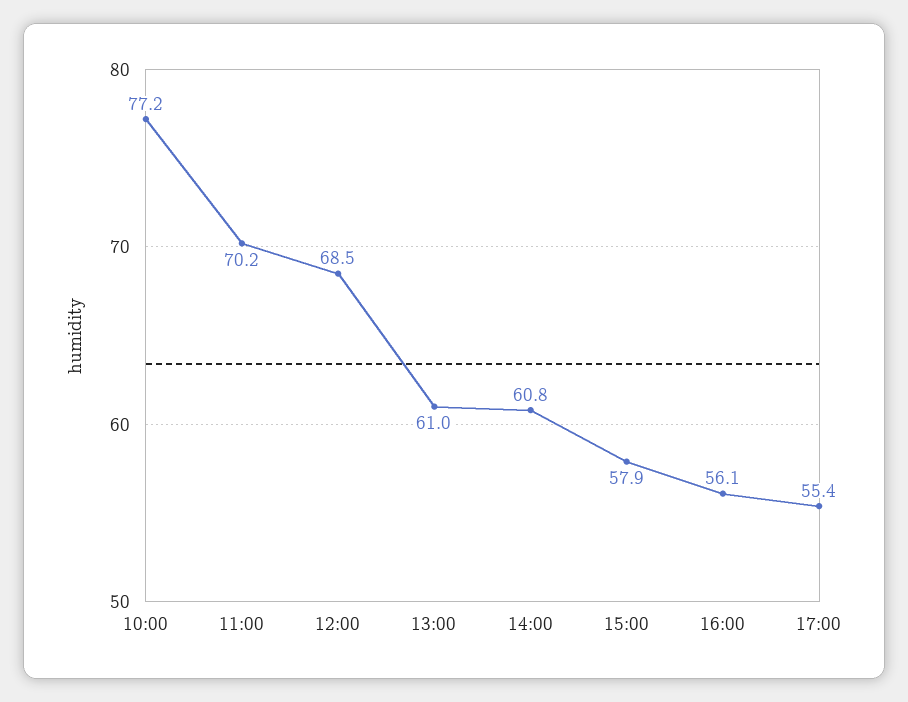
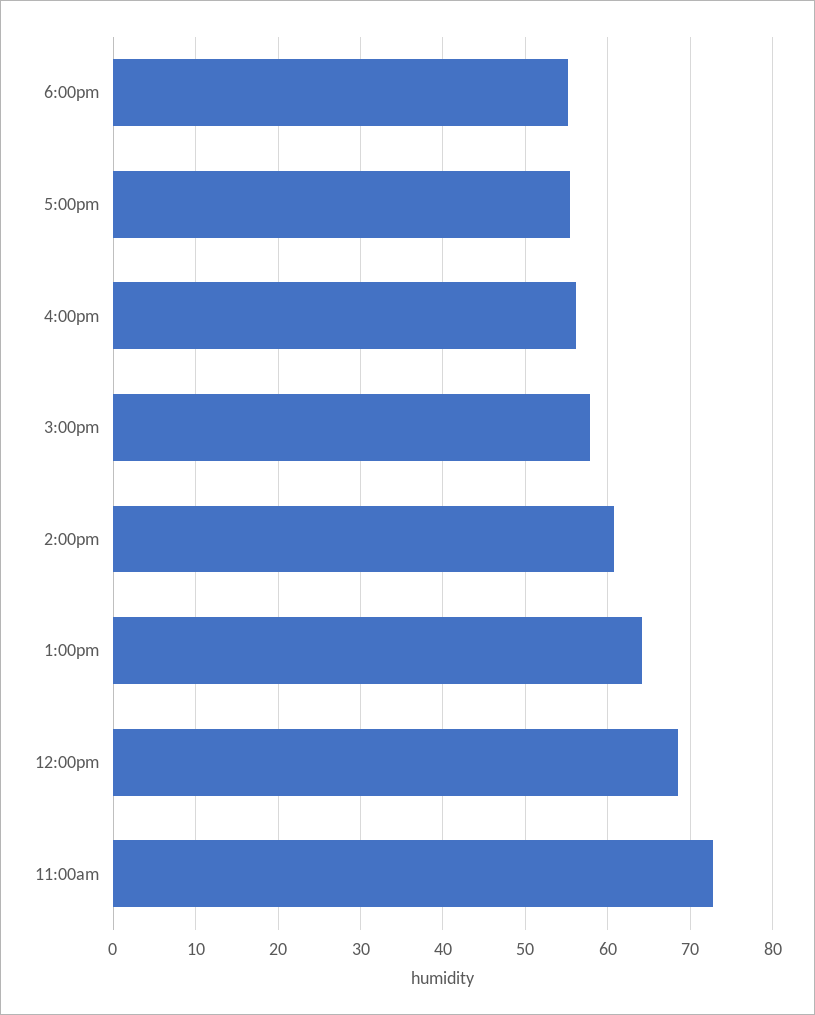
10:00: 77.2 -> none
11:00: 70.2 -> 73
13:00: 61 -> 64
6:00pm: none -> 55

